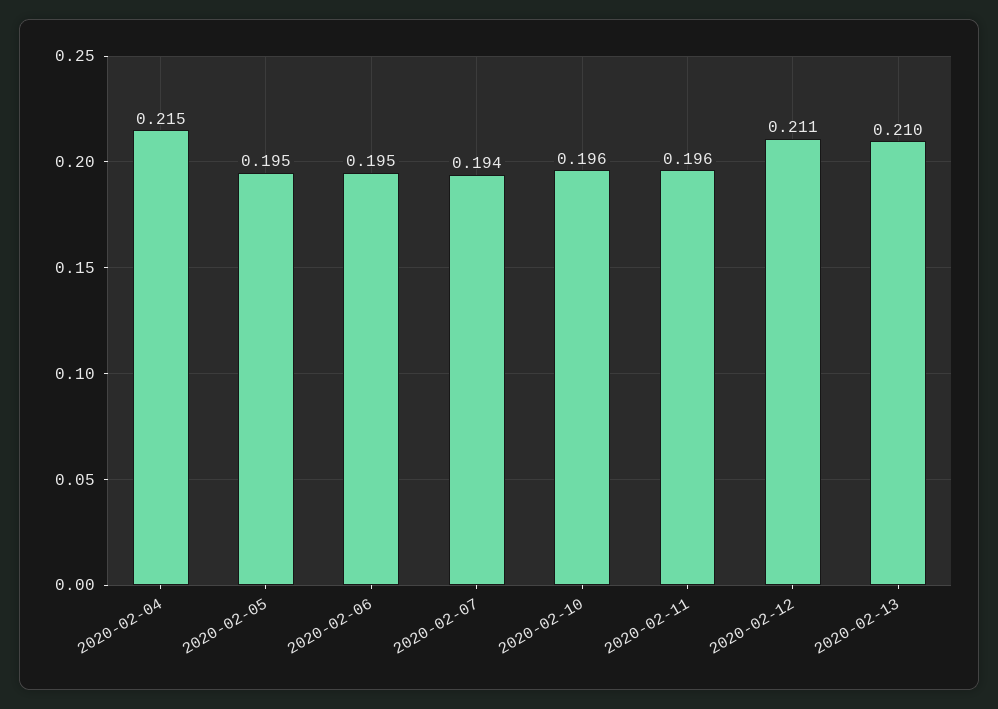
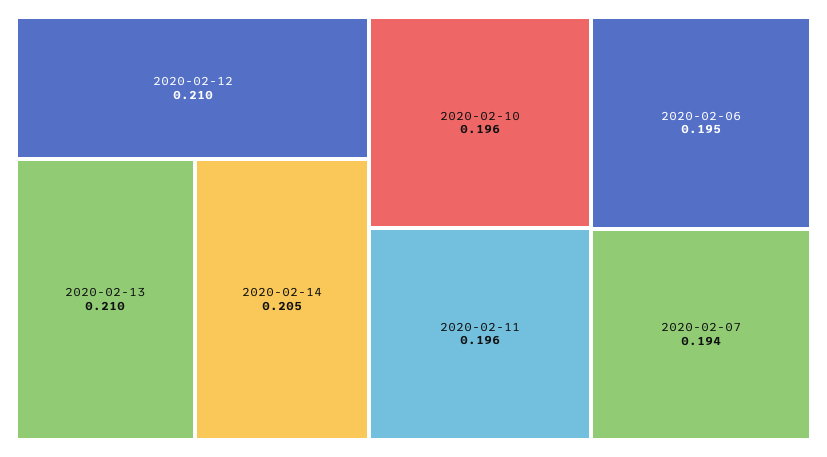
2020-02-04: 0.215 -> none
2020-02-05: 0.195 -> none
2020-02-12: 0.211 -> 0.21
2020-02-14: none -> 0.205

